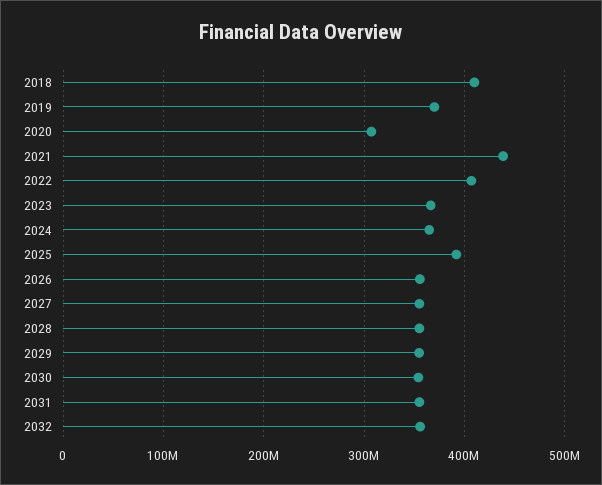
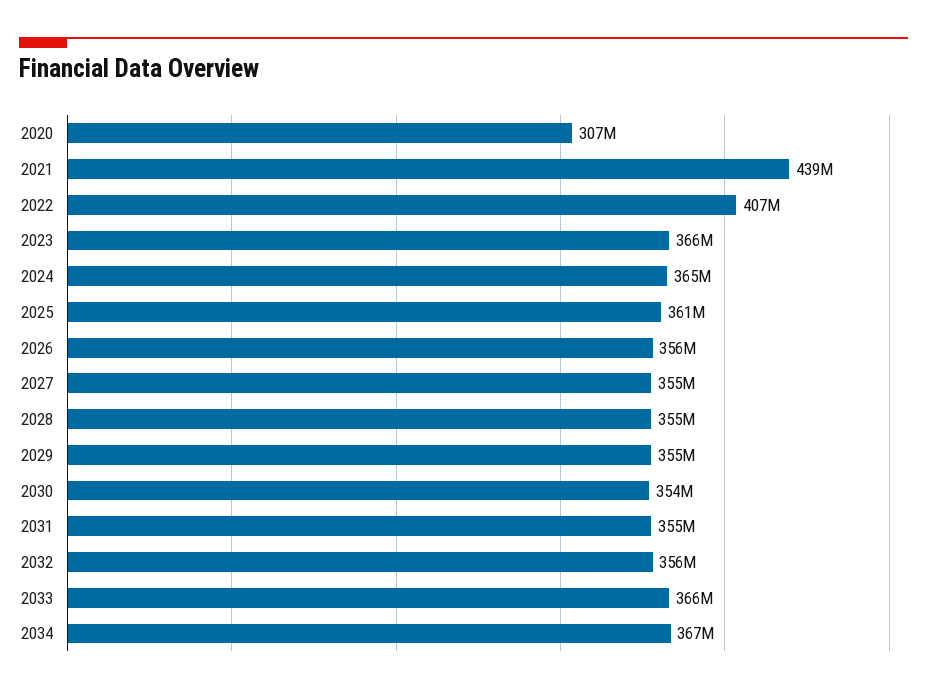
2018: 410000000 -> none
2019: 370000000 -> none
2025: 390000000 -> 361000000
2033: none -> 366000000
2034: none -> 367000000

